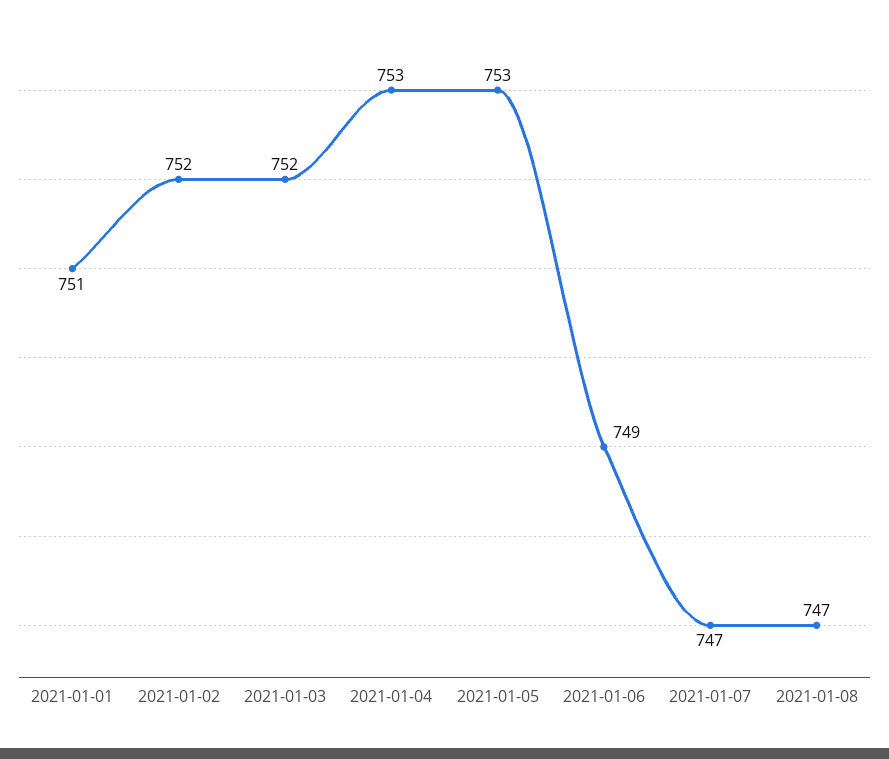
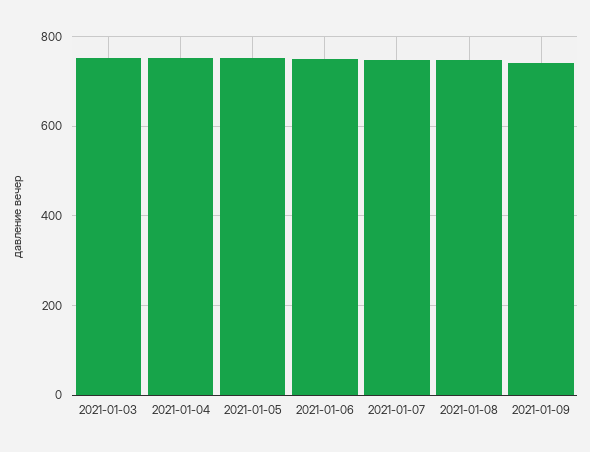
2021-01-01: 751 -> none
2021-01-02: 752 -> none
2021-01-09: none -> 740

